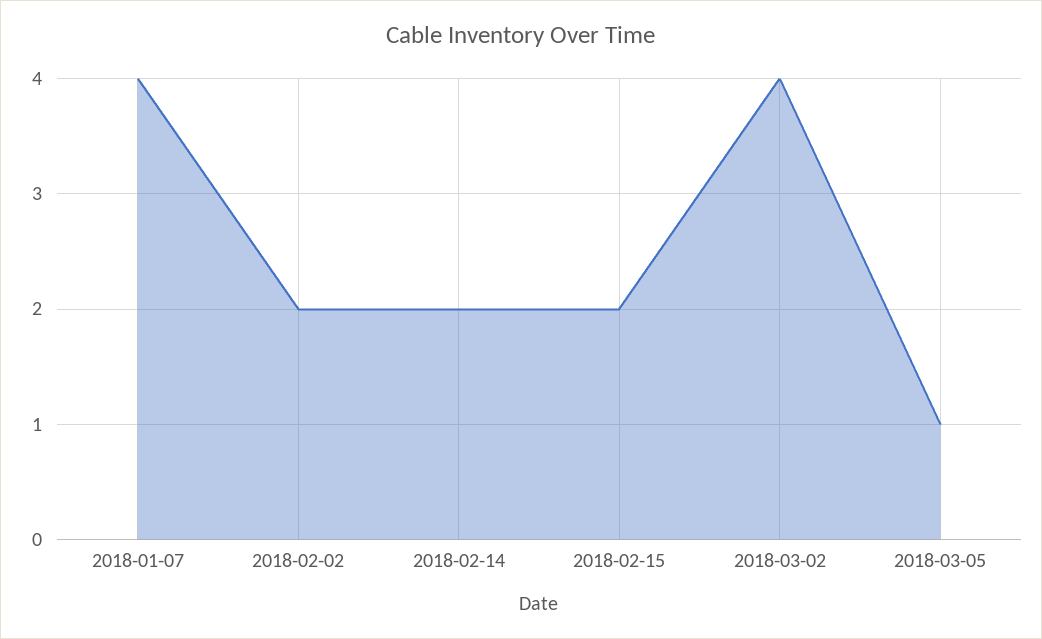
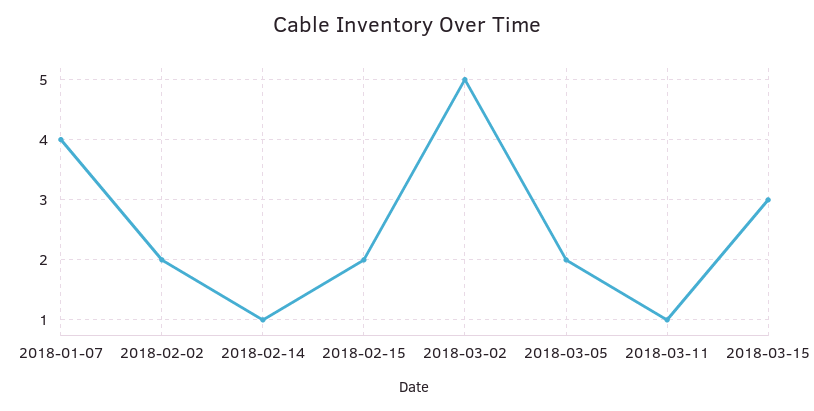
2018-02-14: 2 -> 1
2018-03-02: 4 -> 5
2018-03-05: 1 -> 2
2018-03-11: none -> 1
2018-03-15: none -> 3

